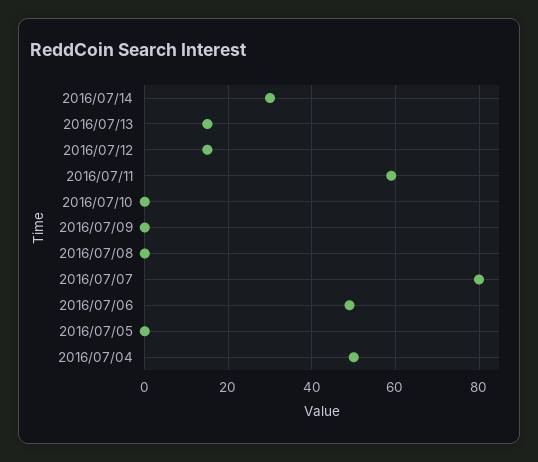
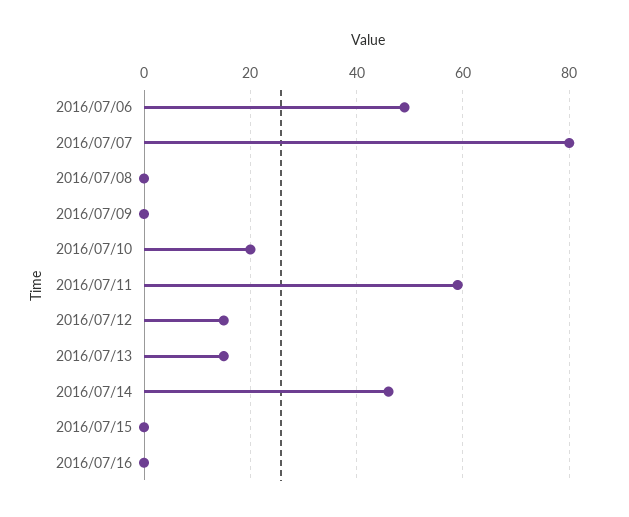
2016/07/14: 30 -> 45
2016/07/10: 0 -> 20
2016/07/05: 0 -> none
2016/07/04: 50 -> none
2016/07/15: none -> 0
2016/07/16: none -> 0

